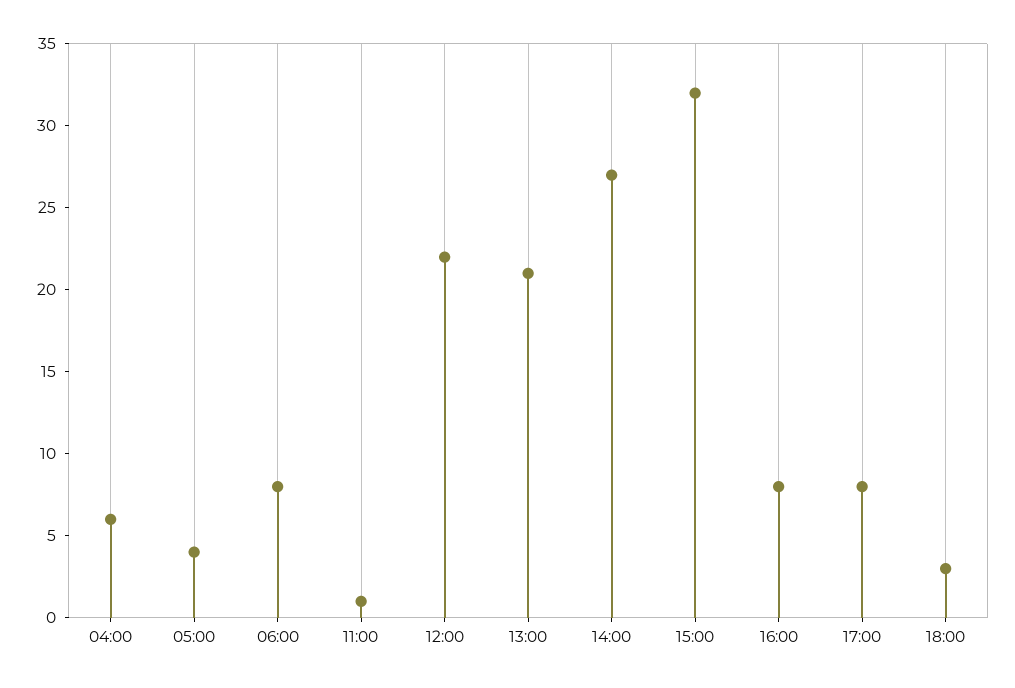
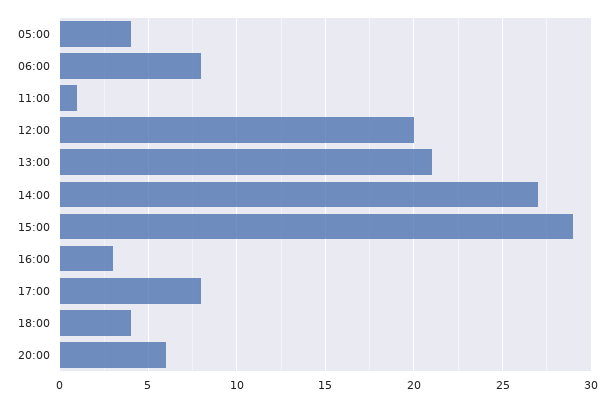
04:00: 6 -> none
12:00: 22 -> 20
15:00: 32 -> 29
16:00: 8 -> 3
18:00: 3 -> 4
20:00: none -> 6

